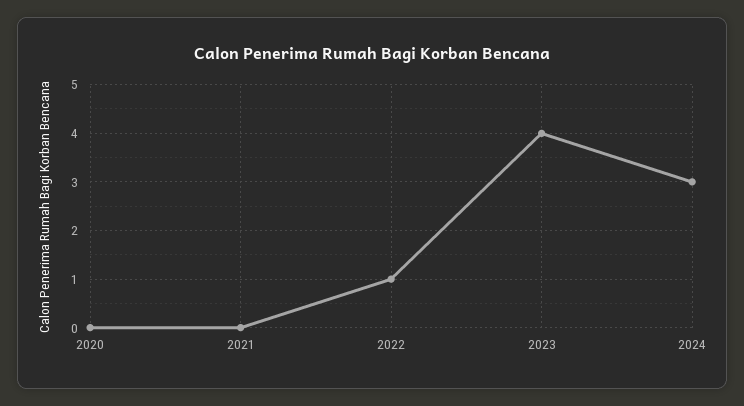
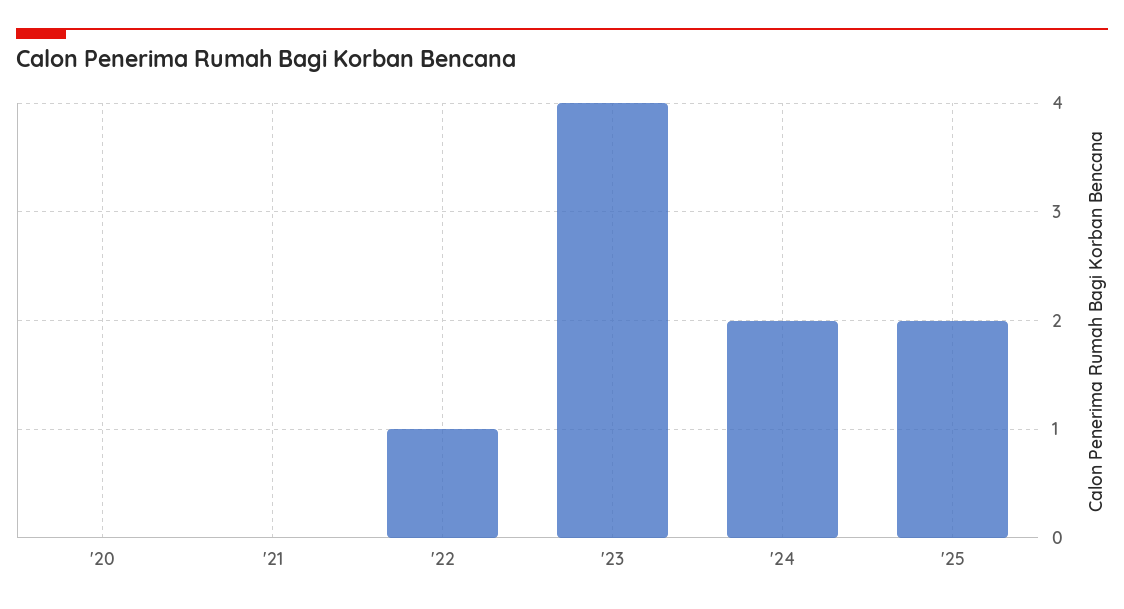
2024: 3 -> 2
'25: none -> 2

